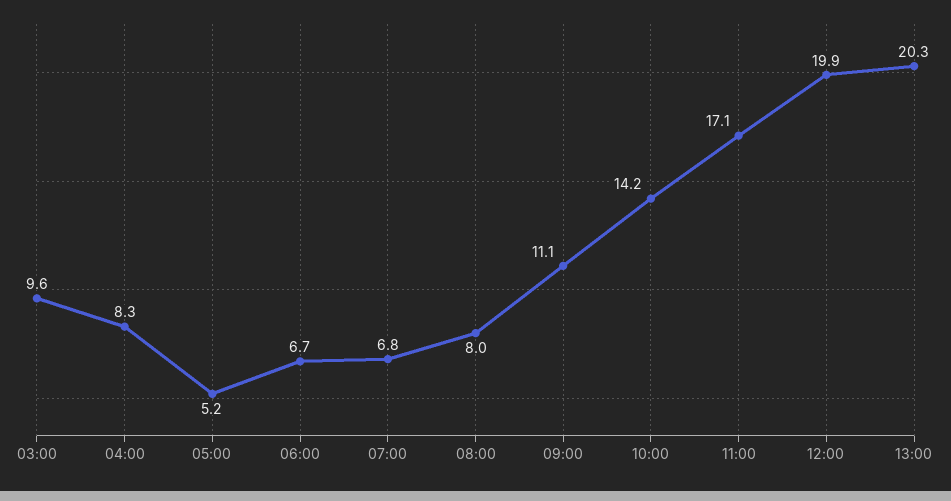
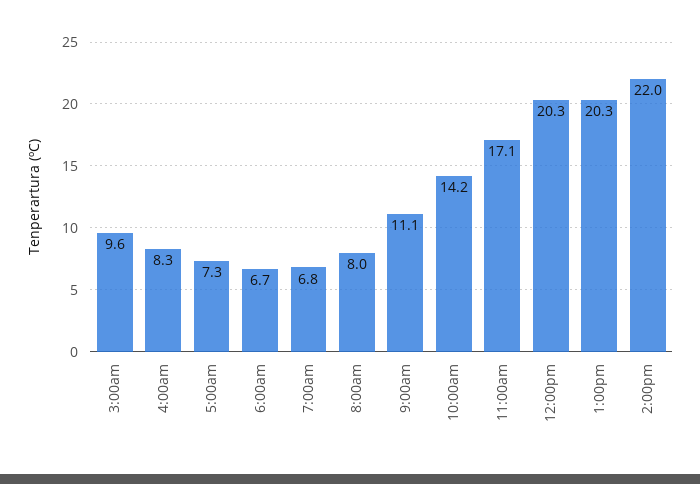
05:00: 5.2 -> 7.3
12:00: 19.9 -> 20.3
2:00pm: none -> 22

